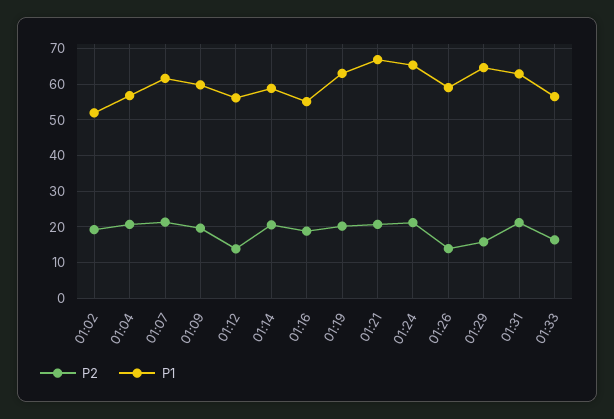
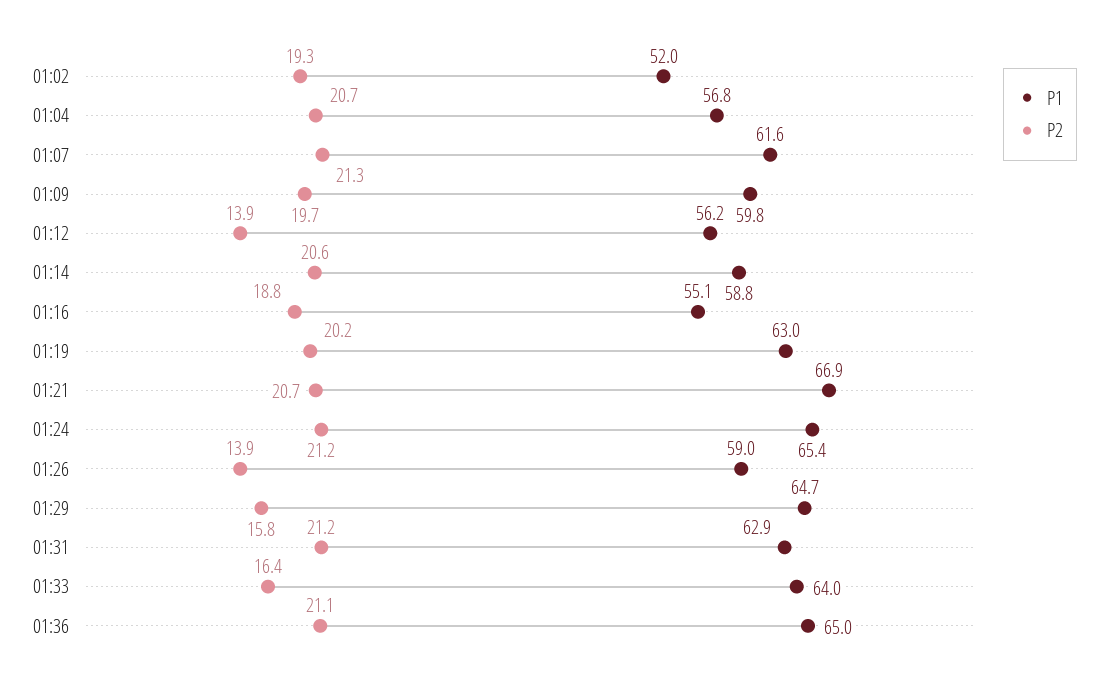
P1, 01:33: 56 -> 64
P1, 01:36: none -> 65
P2, 01:36: none -> 21.1

